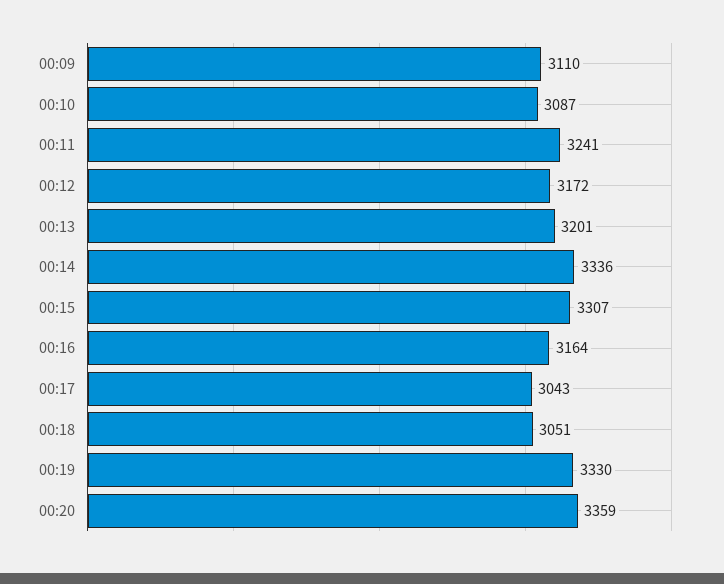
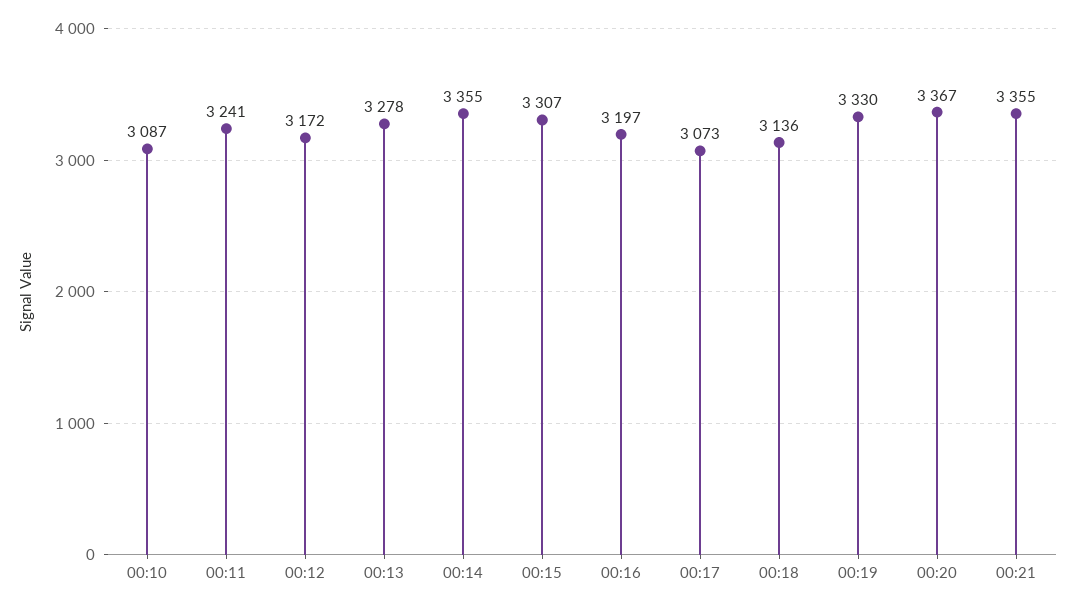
00:09: 3110 -> none
00:13: 3201 -> 3278
00:14: 3336 -> 3355
00:16: 3164 -> 3197
00:17: 3043 -> 3073
00:18: 3051 -> 3136
00:20: 3359 -> 3367
00:21: none -> 3355

